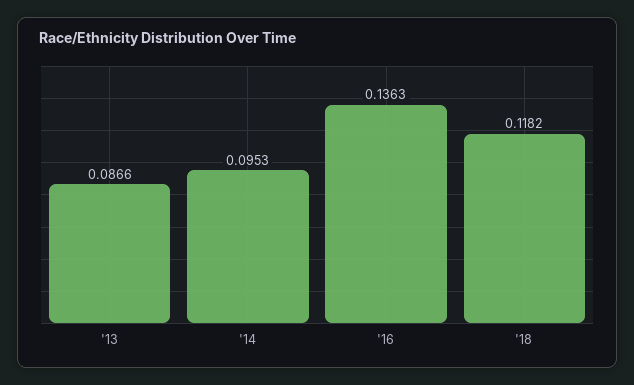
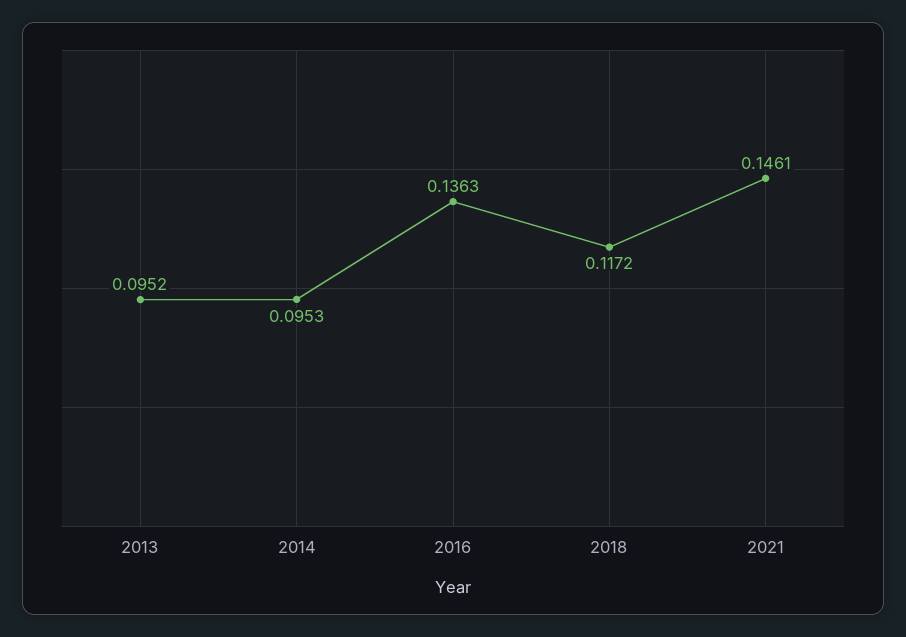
'13: 0.0866 -> 0.0952
'18: 0.1182 -> 0.1172
2021: none -> 0.1461

